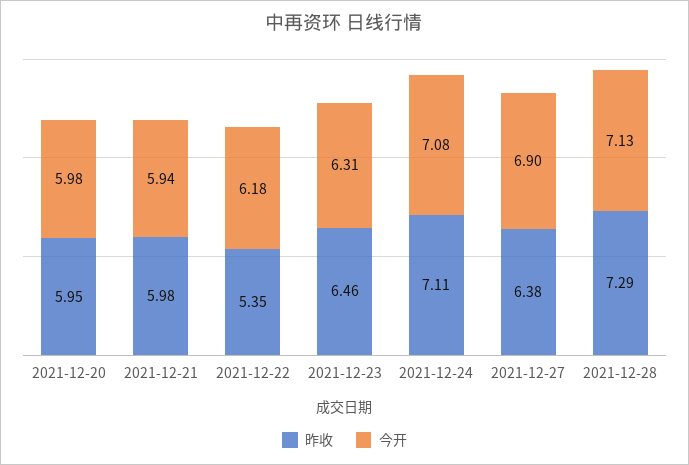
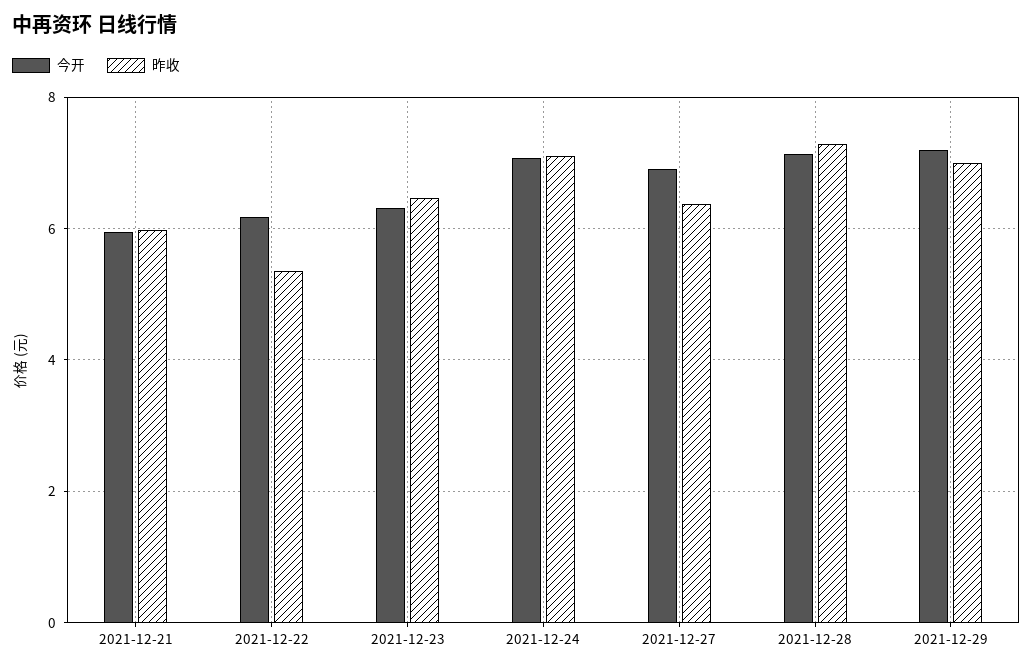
昨收, 2021-12-20: 5.95 -> none
今开, 2021-12-20: 5.98 -> none
今开, 2021-12-29: none -> 7.2
昨收, 2021-12-29: none -> 7

